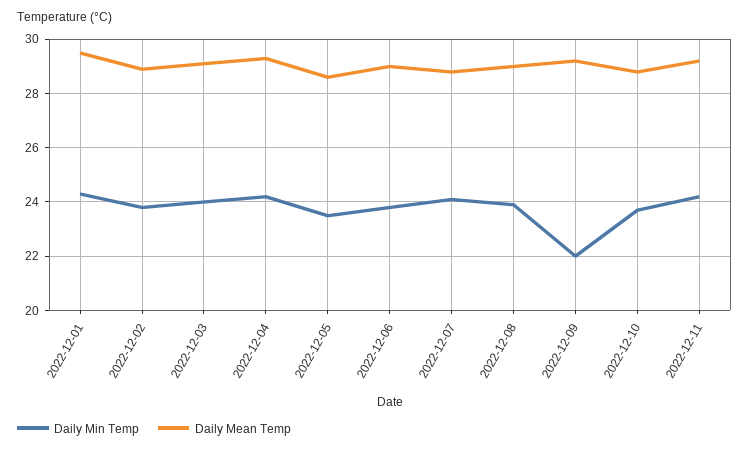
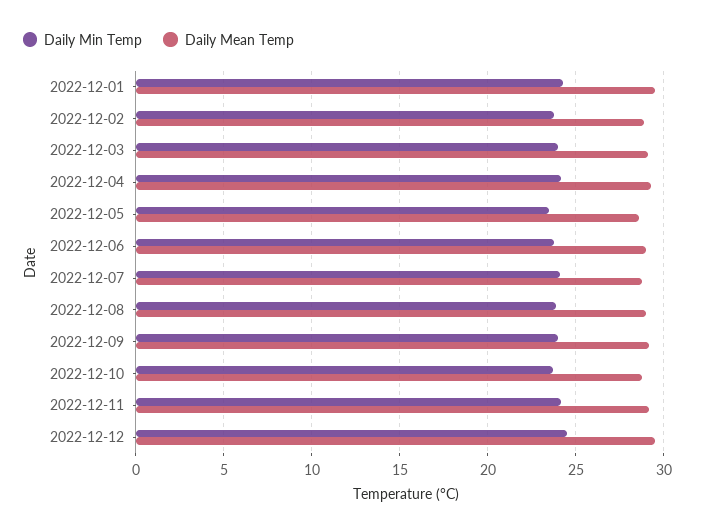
Daily Min Temp, 2022-12-09: 22 -> 24
Daily Min Temp, 2022-12-12: none -> 24.5
Daily Mean Temp, 2022-12-12: none -> 29.5

